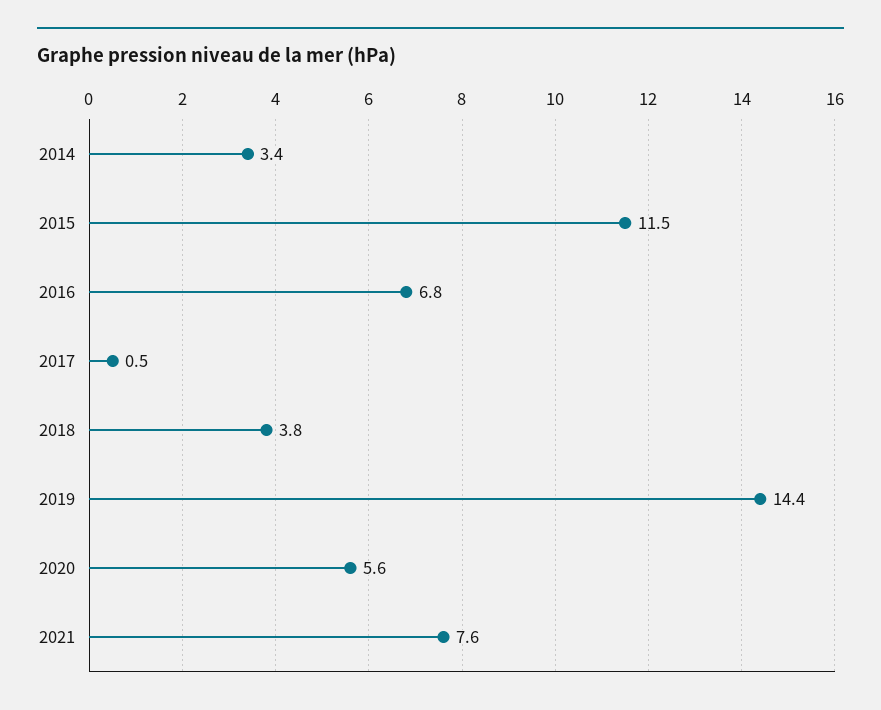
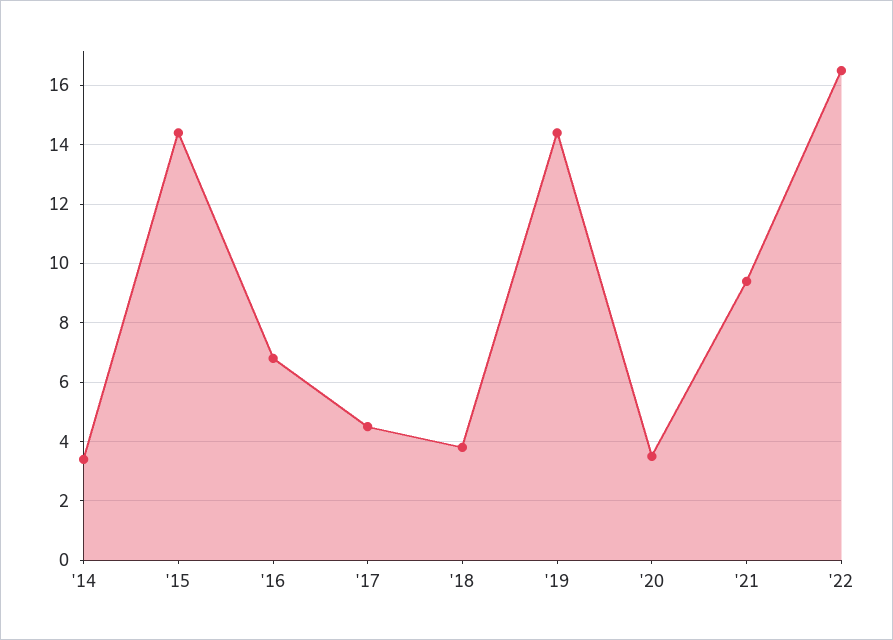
2015: 11.5 -> 14.5
2017: 0.5 -> 4.5
2020: 5.6 -> 3.5
2021: 7.6 -> 9.5
'22: none -> 16.5

